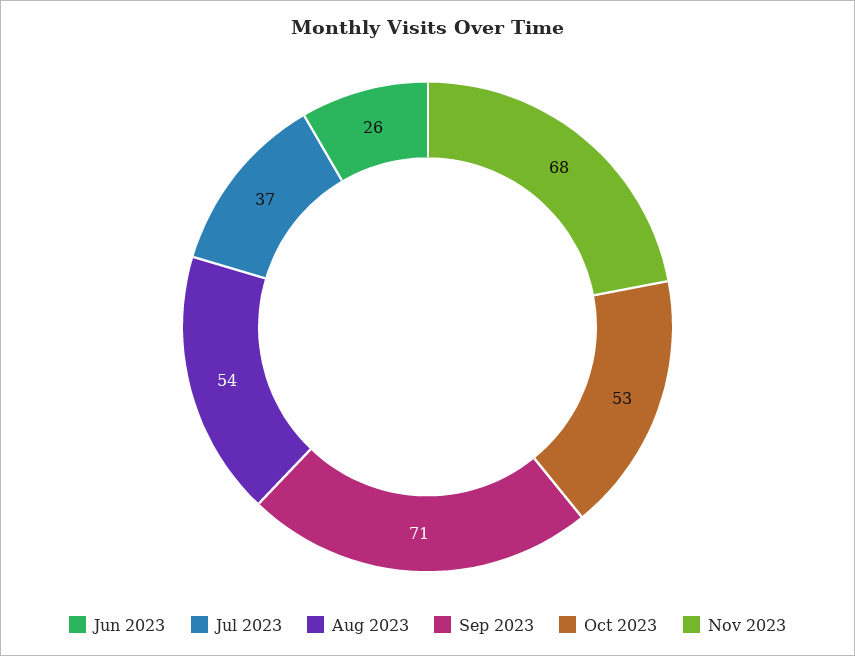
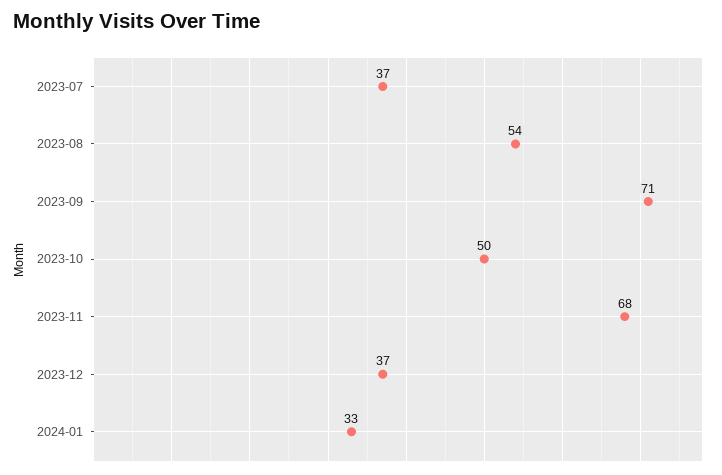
Jun 2023: 26 -> none
Oct 2023: 53 -> 50
2023-12: none -> 37
2024-01: none -> 33

